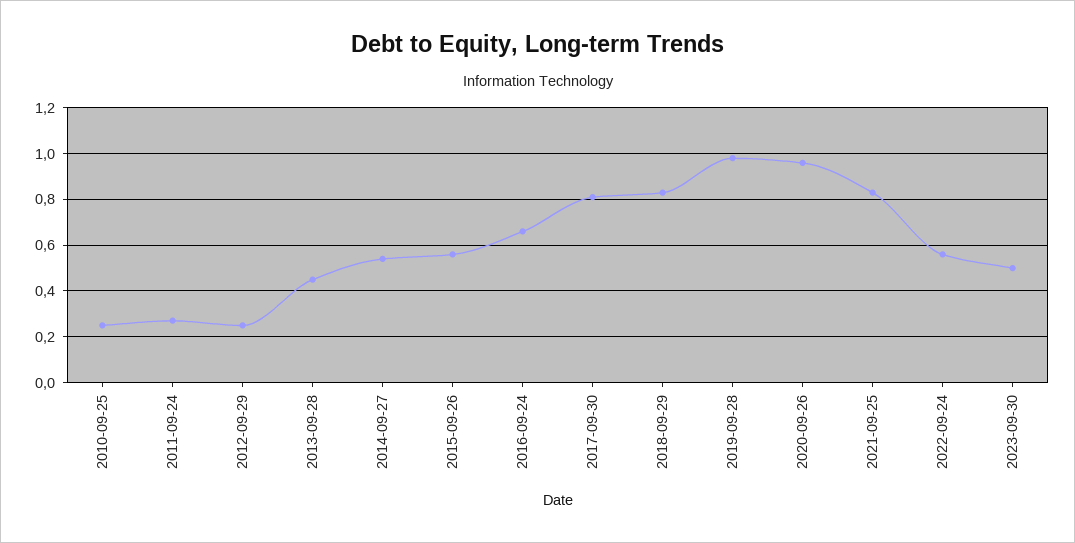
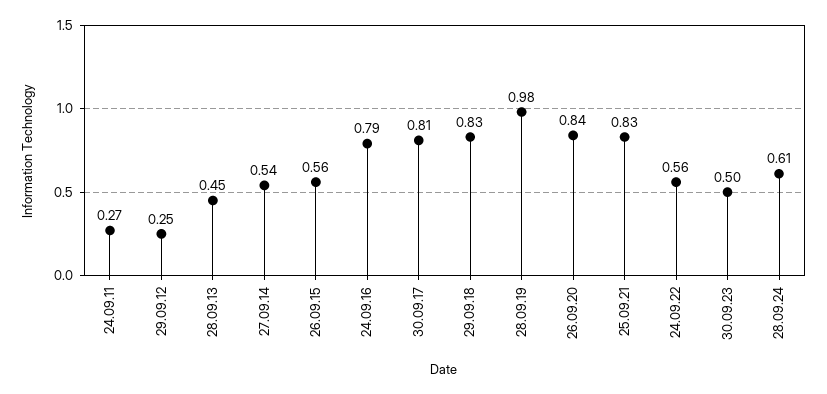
2010-09-25: 0.25 -> none
2016-09-24: 0.65 -> 0.79
2020-09-26: 0.95 -> 0.84
28.09.24: none -> 0.61

